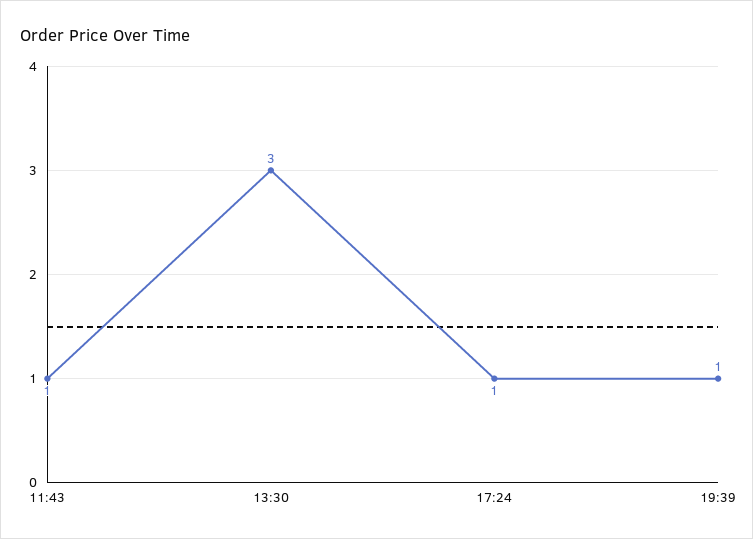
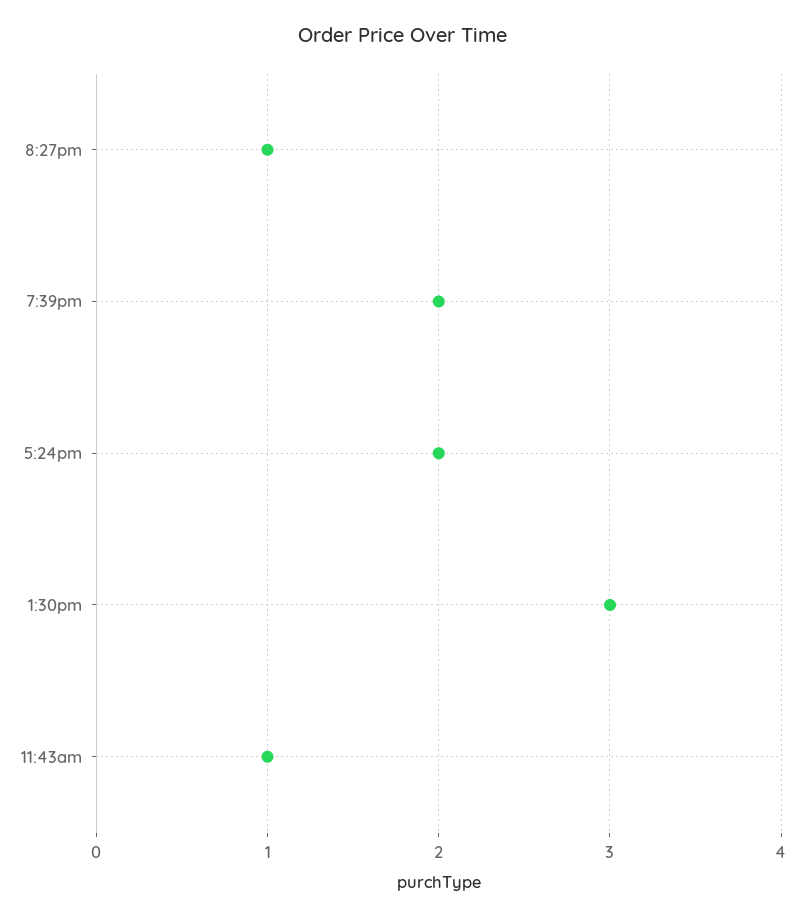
17:24: 1 -> 2
19:39: 1 -> 2
8:27pm: none -> 1

